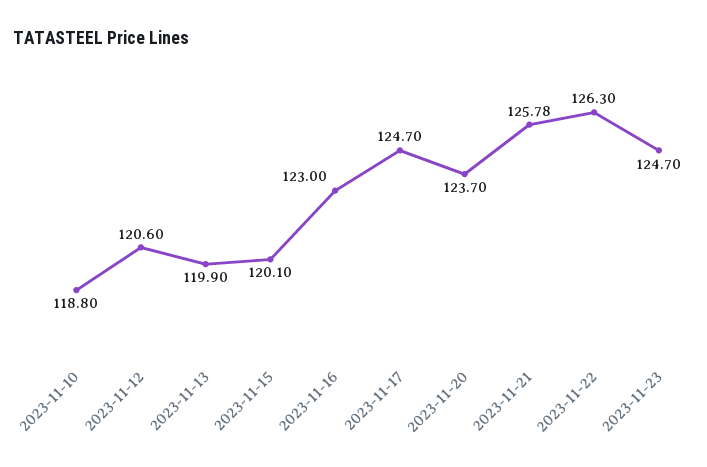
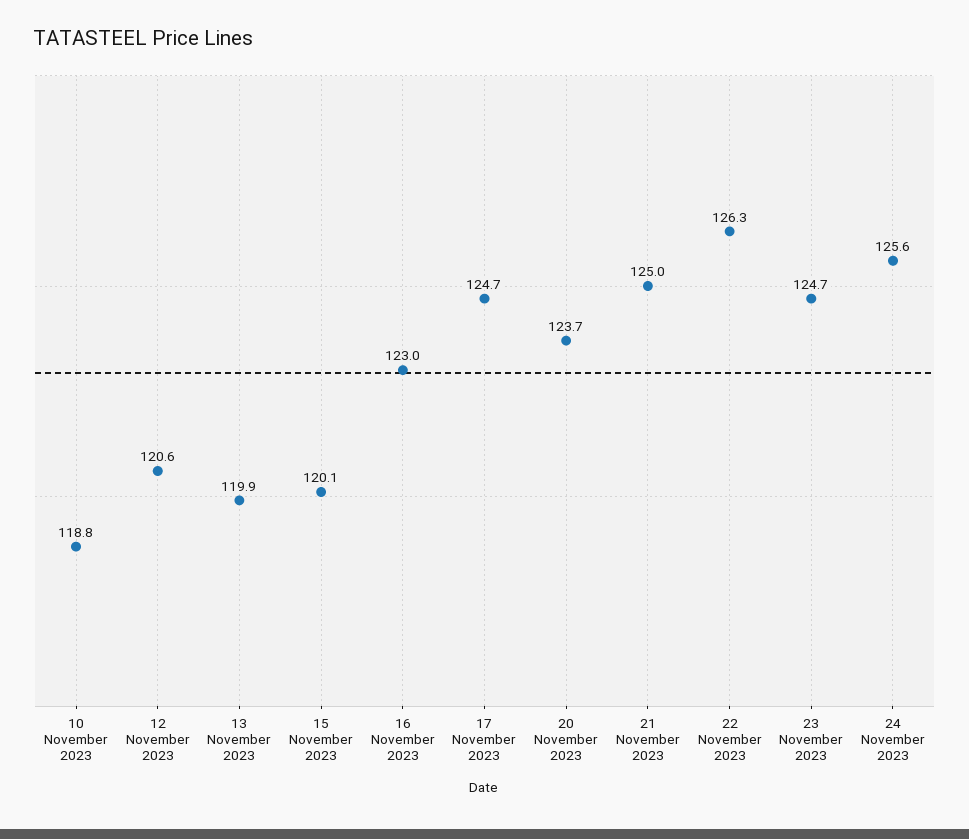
2023-11-21: 125.78 -> 125
24 November 2023: none -> 125.6

